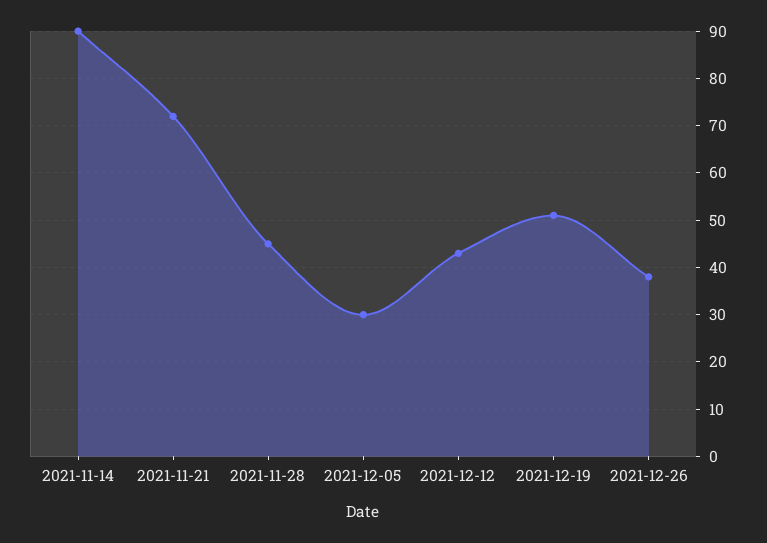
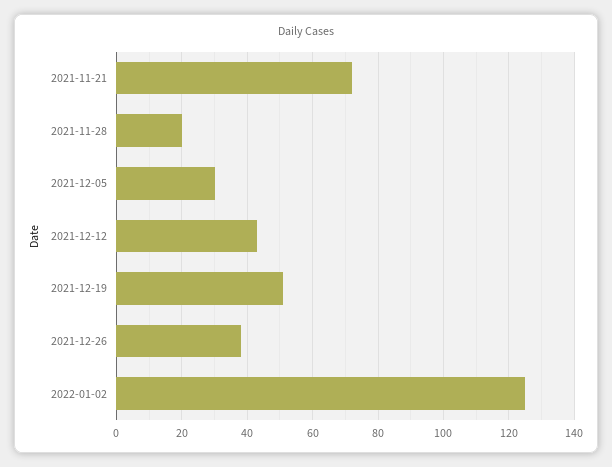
2021-11-14: 90 -> none
2021-11-28: 45 -> 20
2022-01-02: none -> 125

